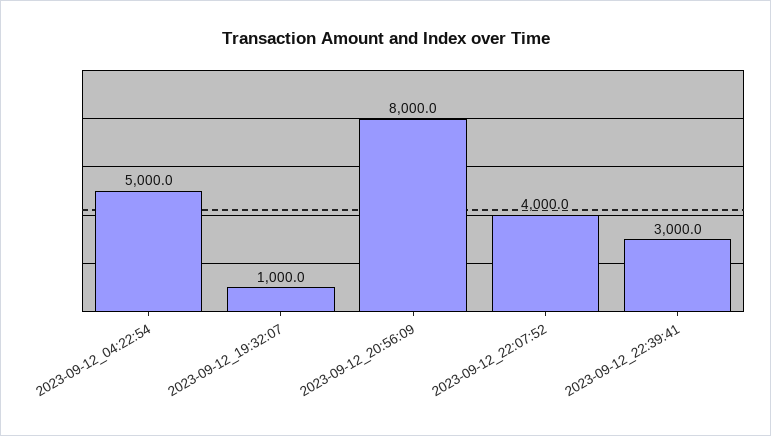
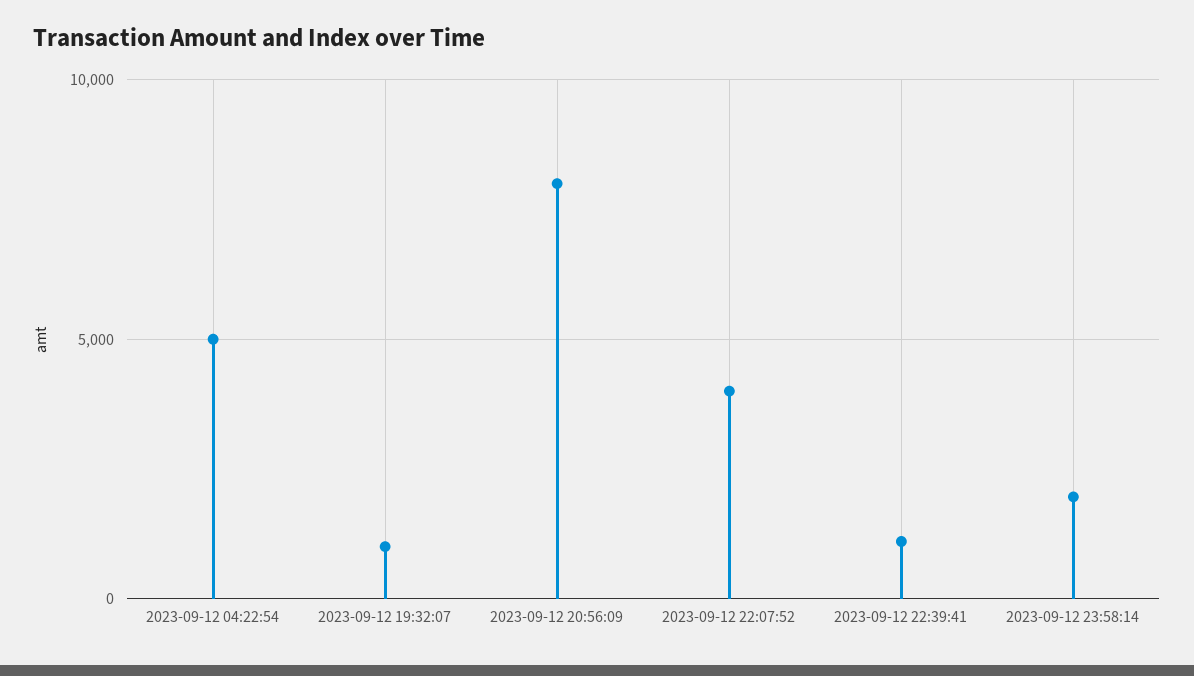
2023-09-12_22:39:41: 3000 -> 1000
2023-09-12 23:58:14: none -> 2000

